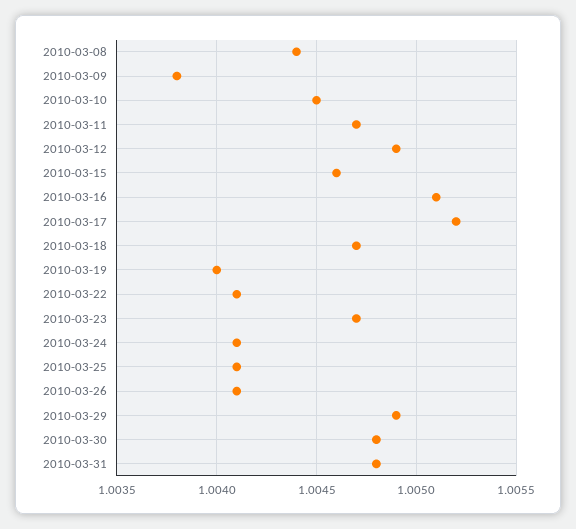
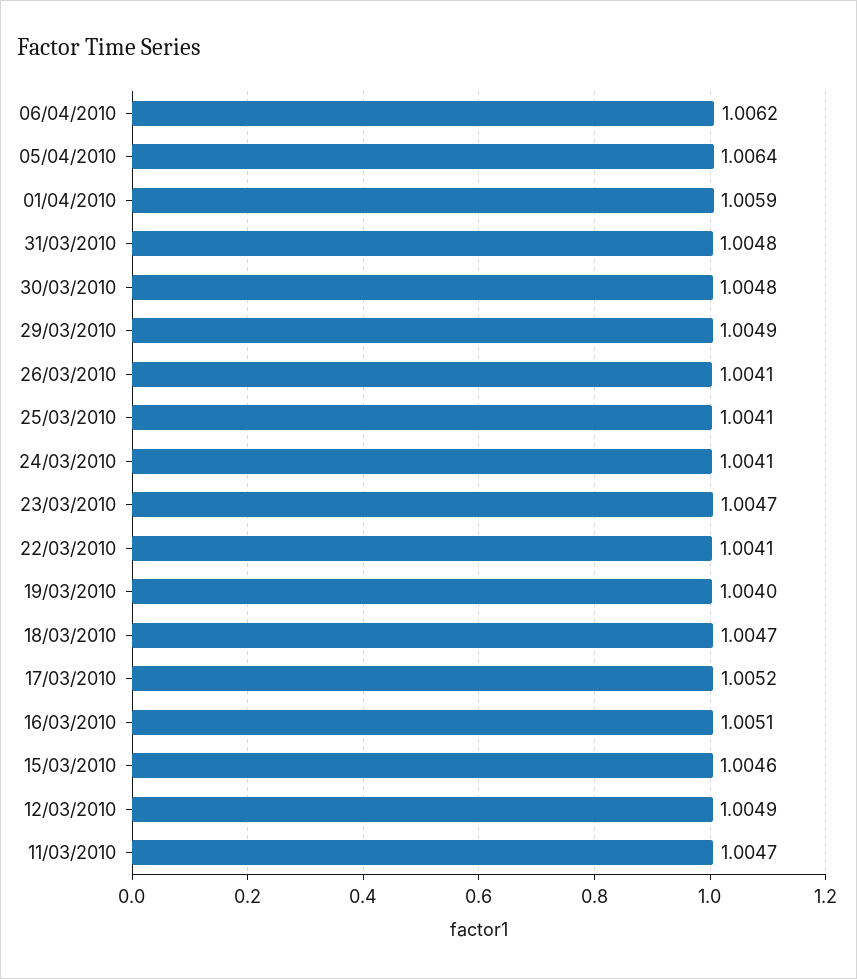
2010-03-08: 1.0044 -> none
2010-03-09: 1.0038 -> none
2010-03-10: 1.0045 -> none
06/04/2010: none -> 1.0062
05/04/2010: none -> 1.0064
01/04/2010: none -> 1.0059

